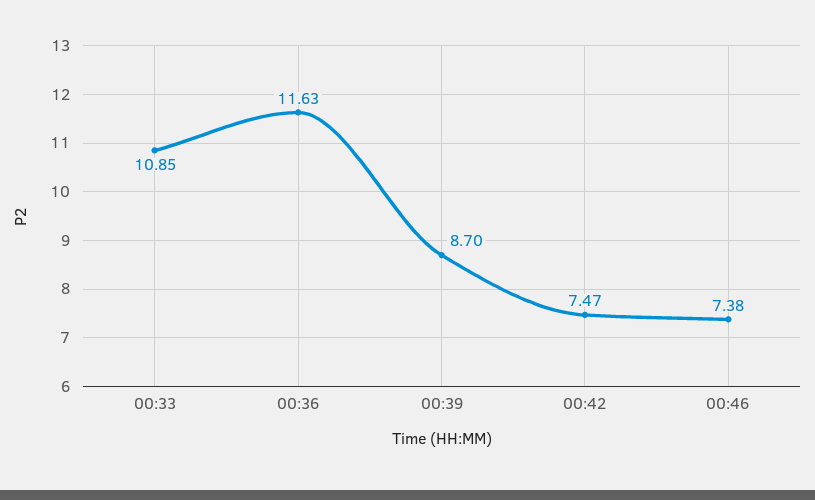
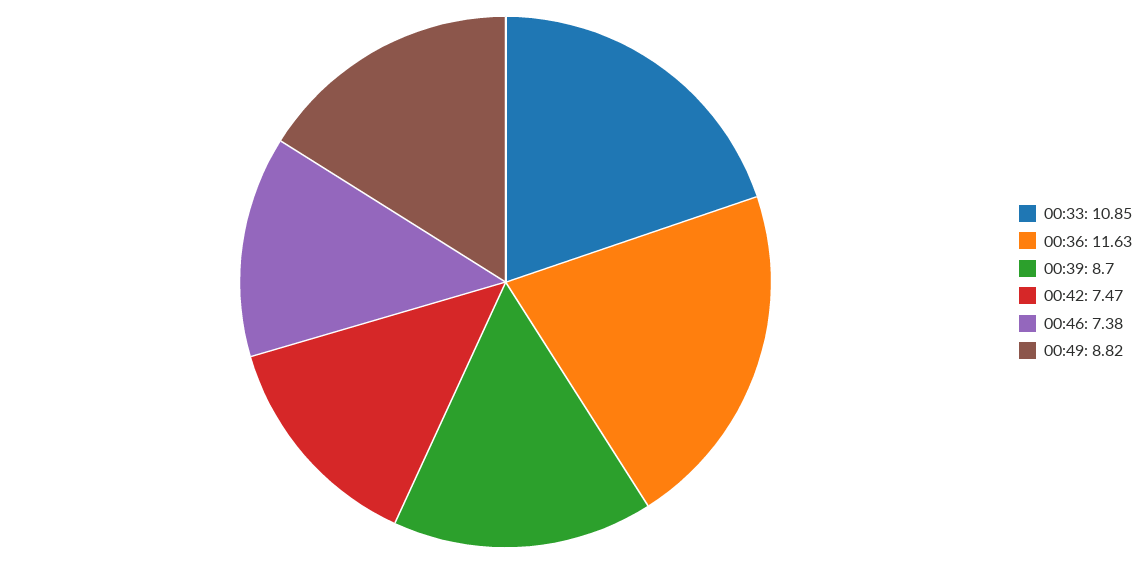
00:49: none -> 8.82

